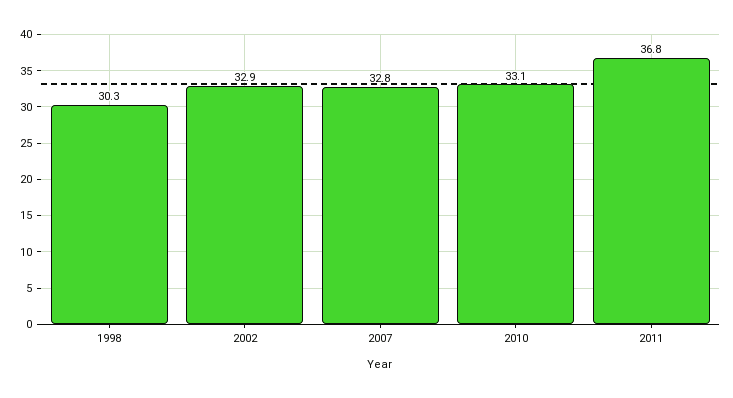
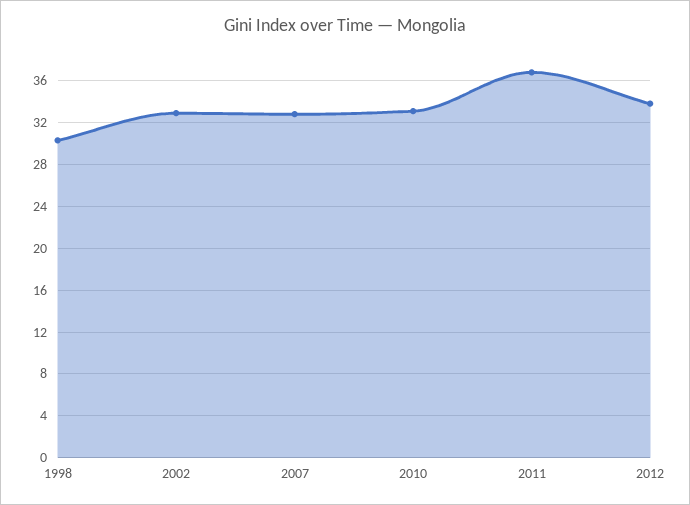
2012: none -> 34

